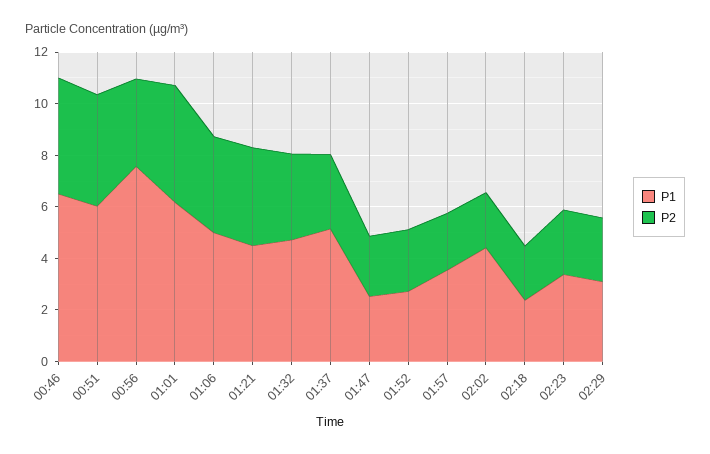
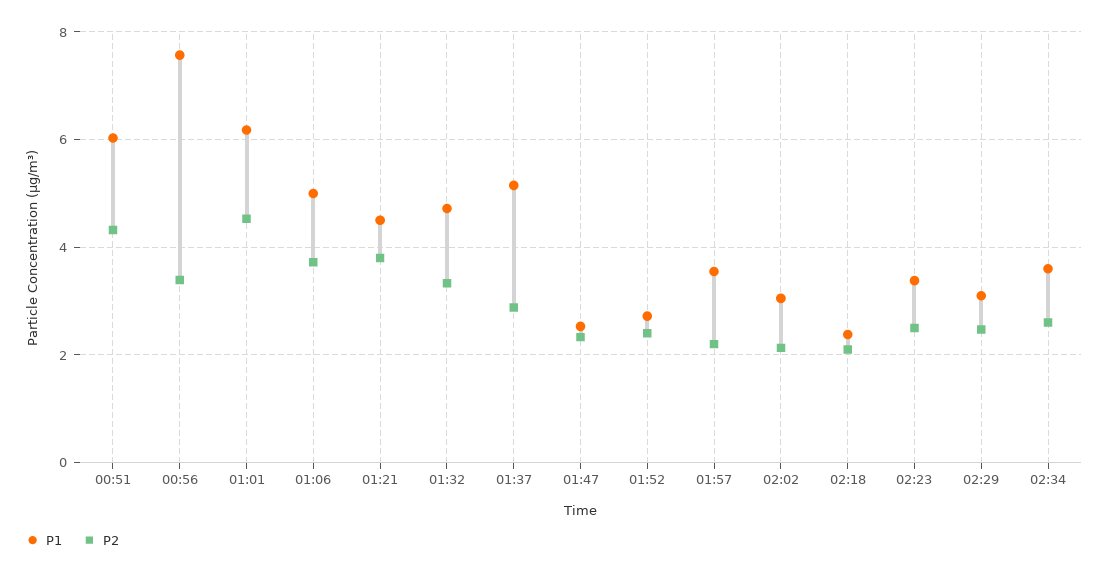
P1, 00:46: 6.5 -> none
P2, 00:46: 4.5 -> none
P1, 02:02: 4.5 -> 3
P1, 02:34: none -> 3.6
P2, 02:34: none -> 2.6

